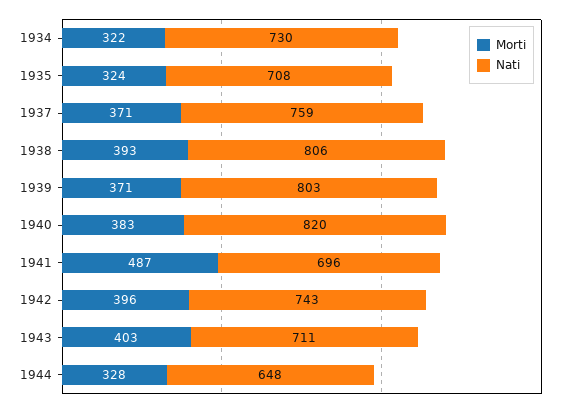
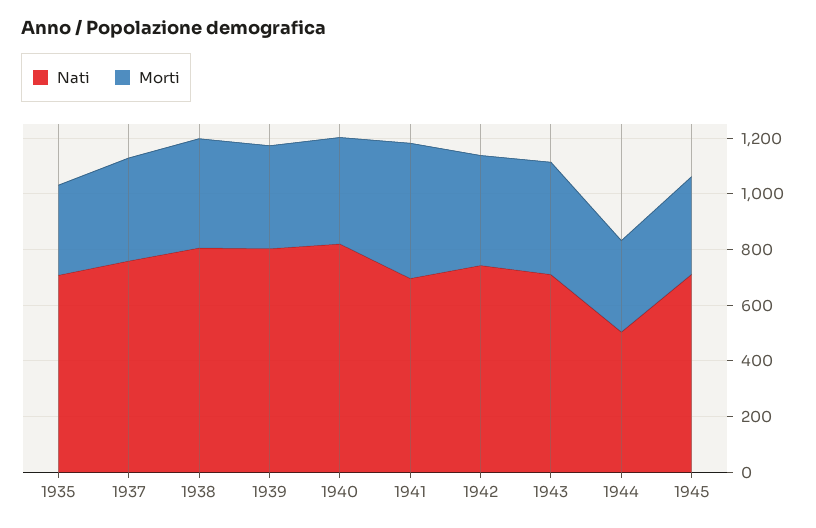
Morti, 1934: 322 -> none
Nati, 1934: 730 -> none
Nati, 1944: 648 -> 500
Nati, 1945: none -> 700
Morti, 1945: none -> 350

